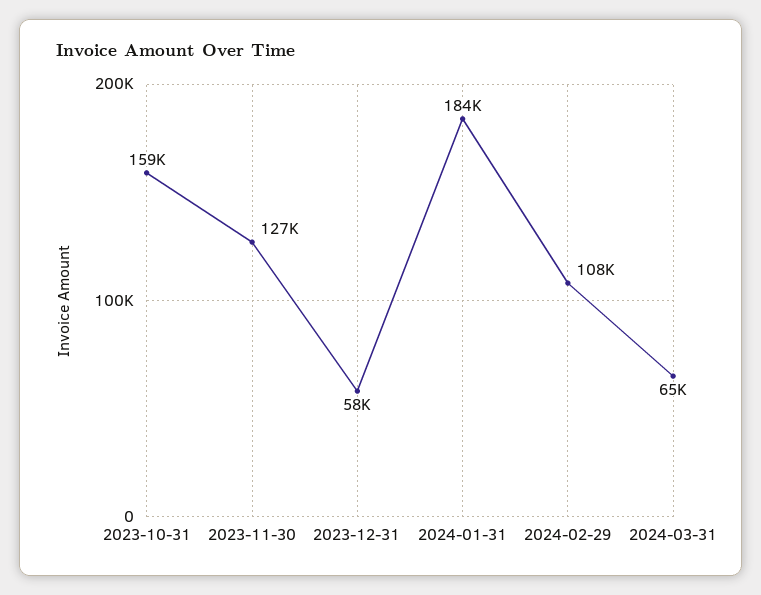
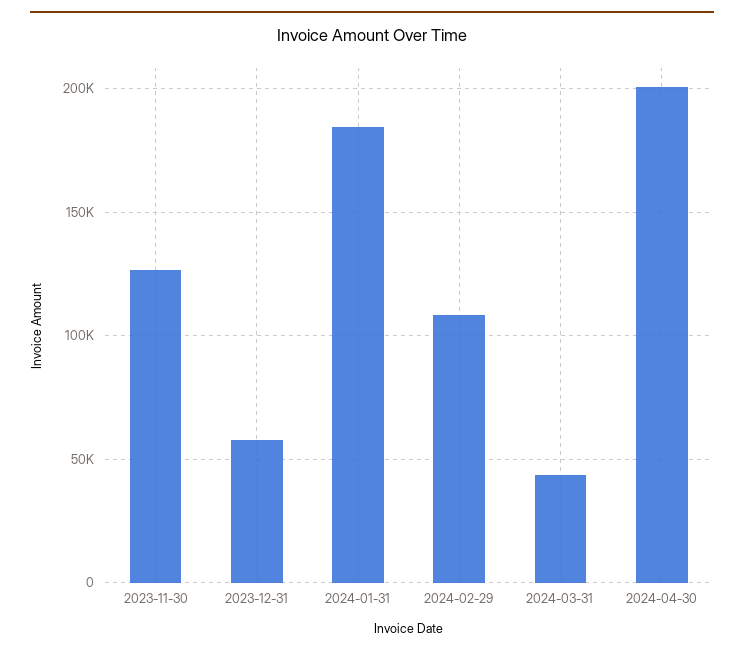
2023-10-31: 159000 -> none
2024-03-31: 65000 -> 45000
2024-04-30: none -> 200000

